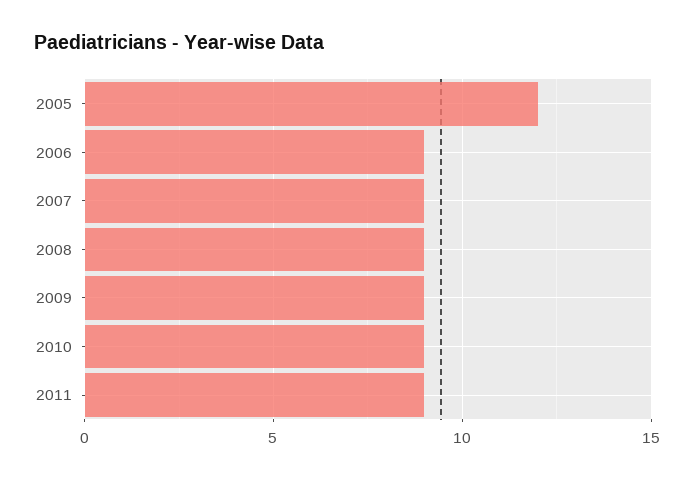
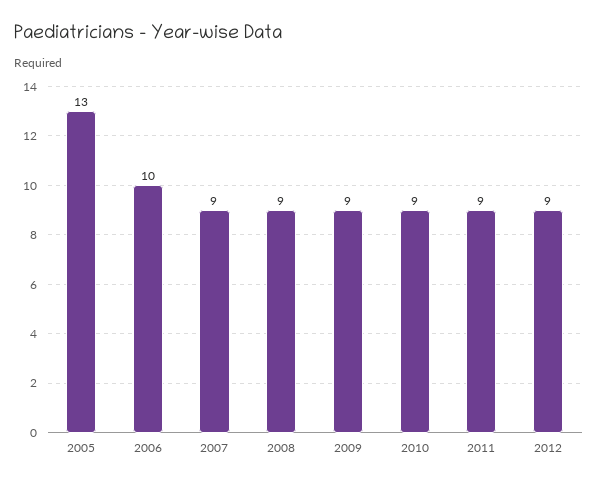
2005: 12 -> 13
2006: 9 -> 10
2012: none -> 9

